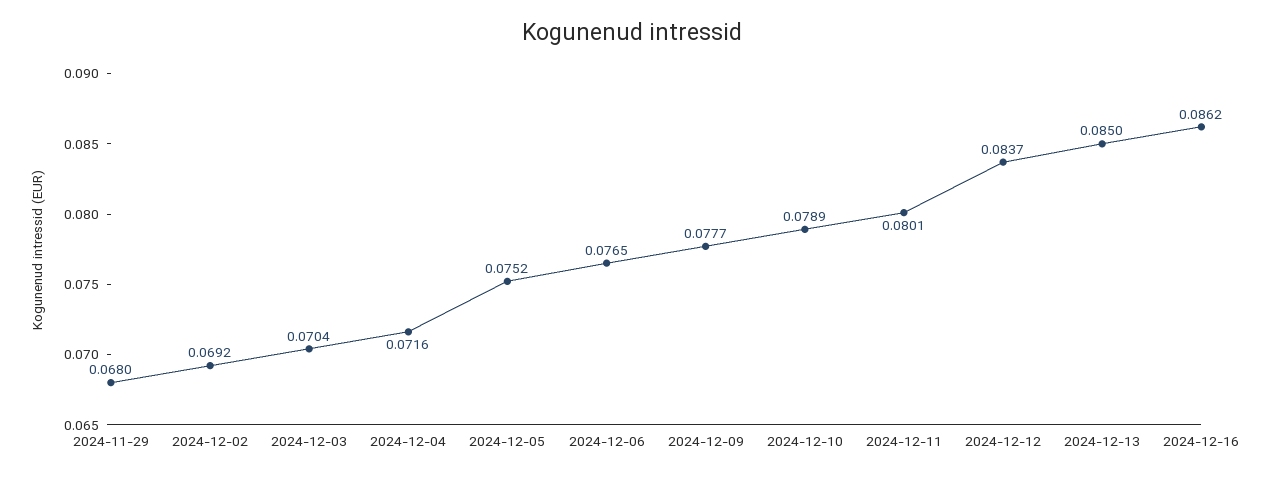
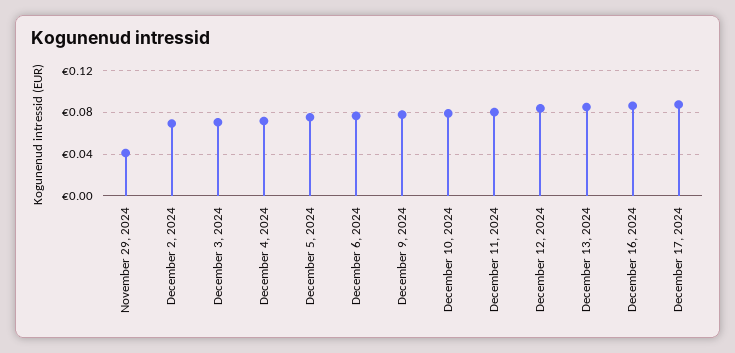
2024-11-29: 0.068 -> 0.04
December 17, 2024: none -> 0.09

